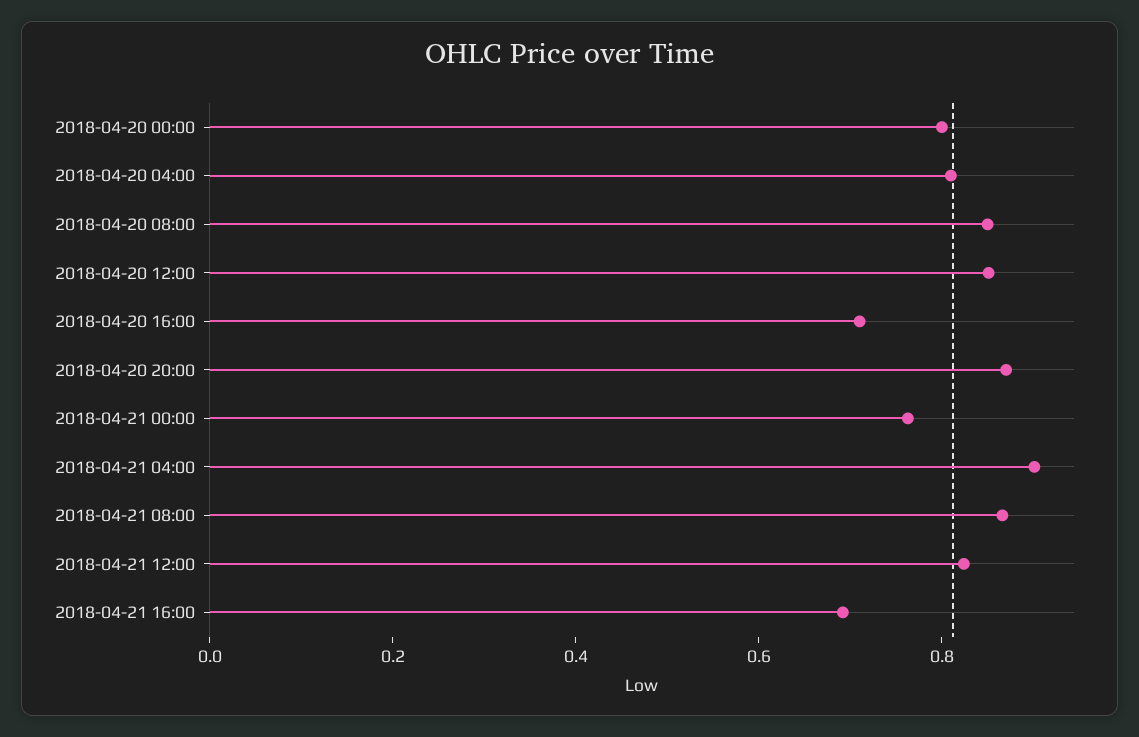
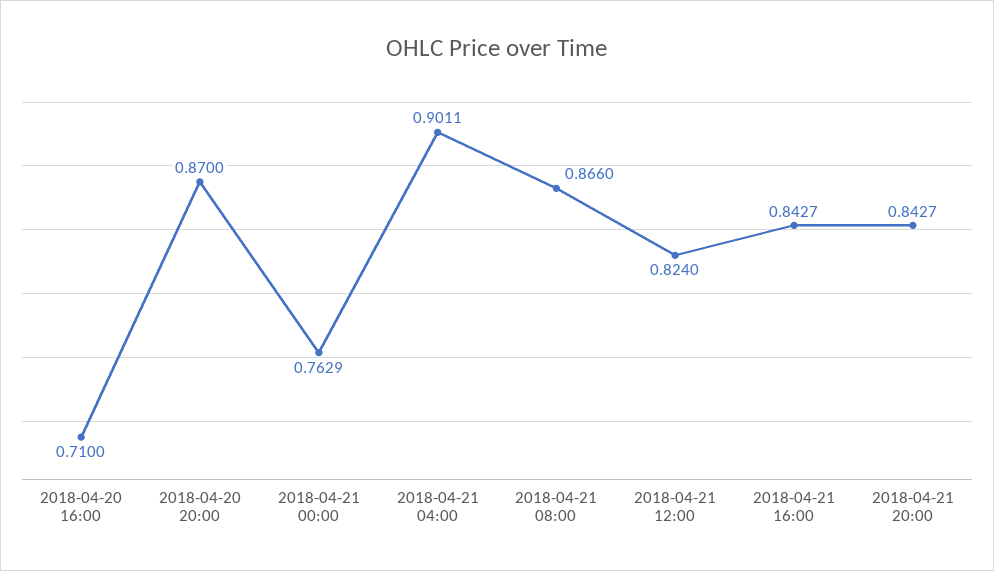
2018-04-20 00:00: 0.8 -> none
2018-04-20 04:00: 0.8 -> none
2018-04-20 08:00: 0.85 -> none
2018-04-20 12:00: 0.85 -> none
2018-04-21 16:00: 0.7 -> 0.8427
2018-04-21 20:00: none -> 0.8427

